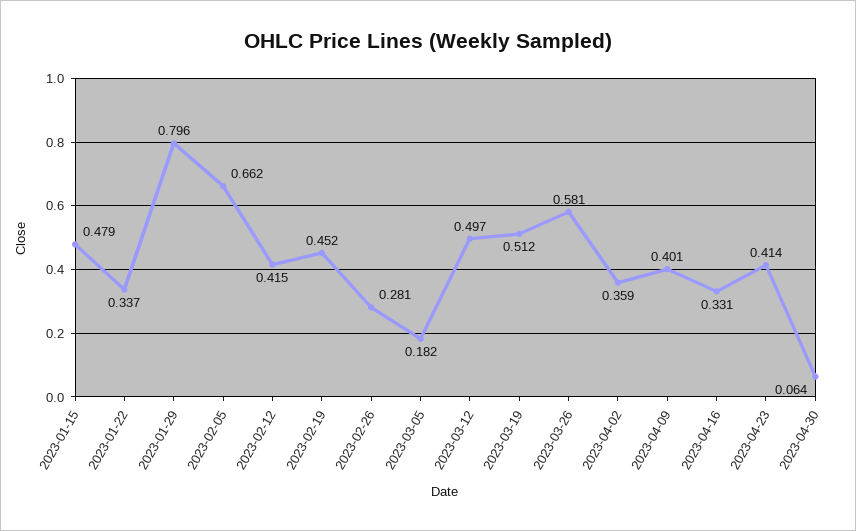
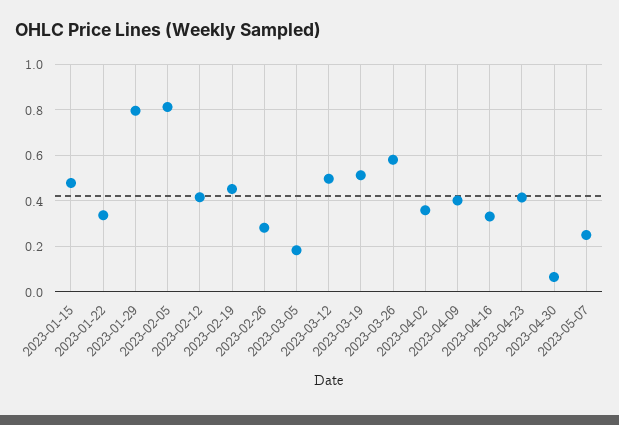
2023-02-05: 0.662 -> 0.8
2023-05-07: none -> 0.25

